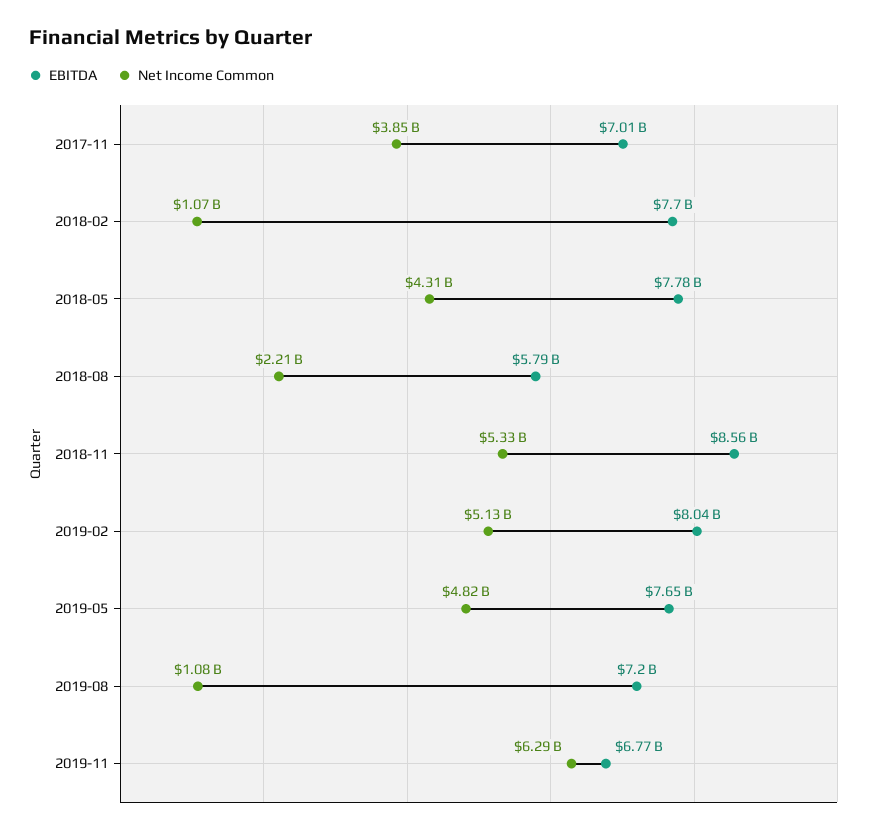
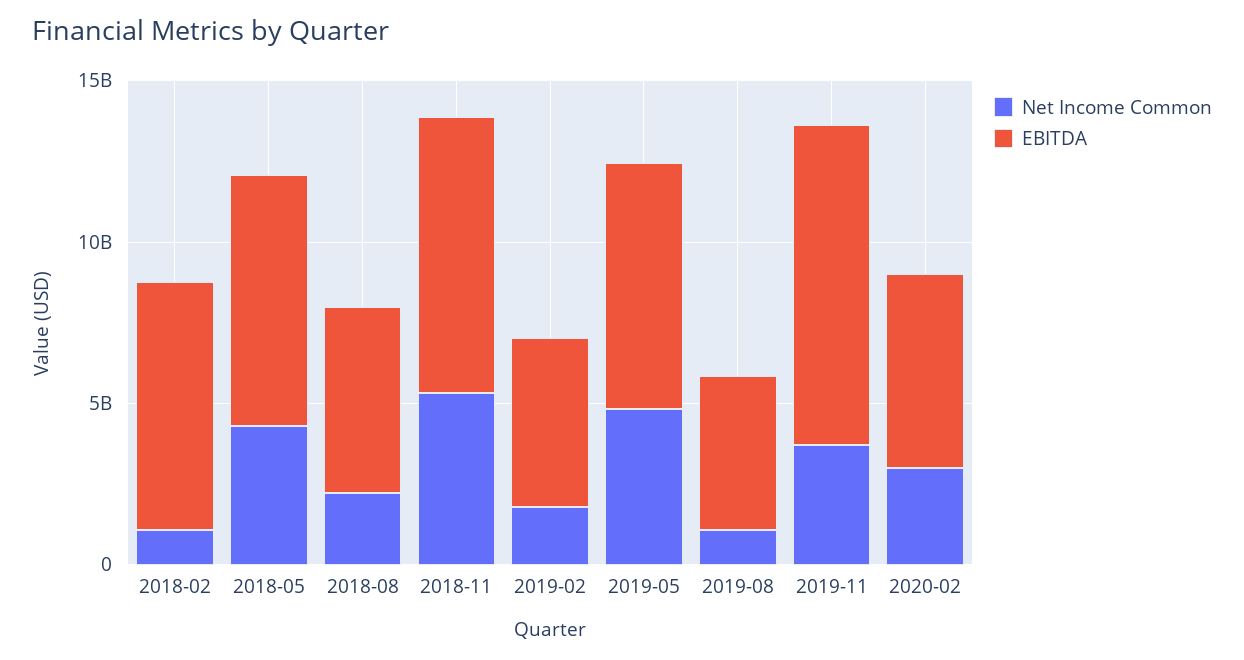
EBITDA, 2017-11: 7010000000 -> none
Net Income Common, 2017-11: 3850000000 -> none
EBITDA, 2019-02: 8040000000 -> 5000000000
Net Income Common, 2019-02: 5130000000 -> 2000000000
EBITDA, 2019-08: 7200000000 -> 5000000000
EBITDA, 2019-11: 6770000000 -> 10000000000
Net Income Common, 2019-11: 6290000000 -> 4000000000
Net Income Common, 2020-02: none -> 3000000000
EBITDA, 2020-02: none -> 6000000000

